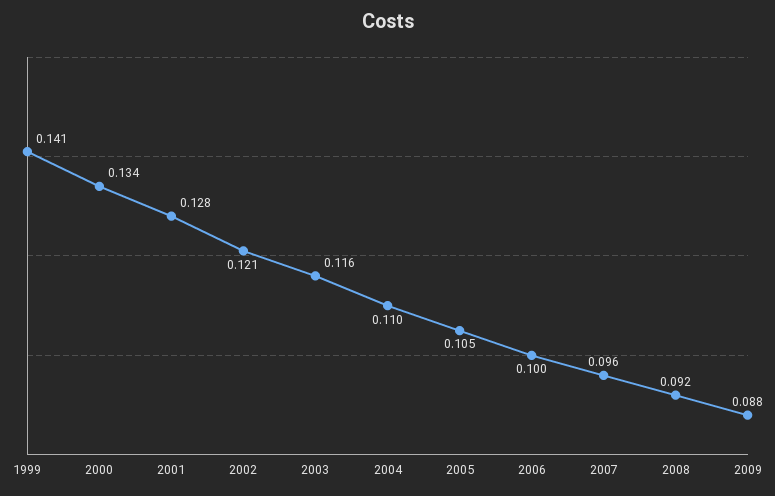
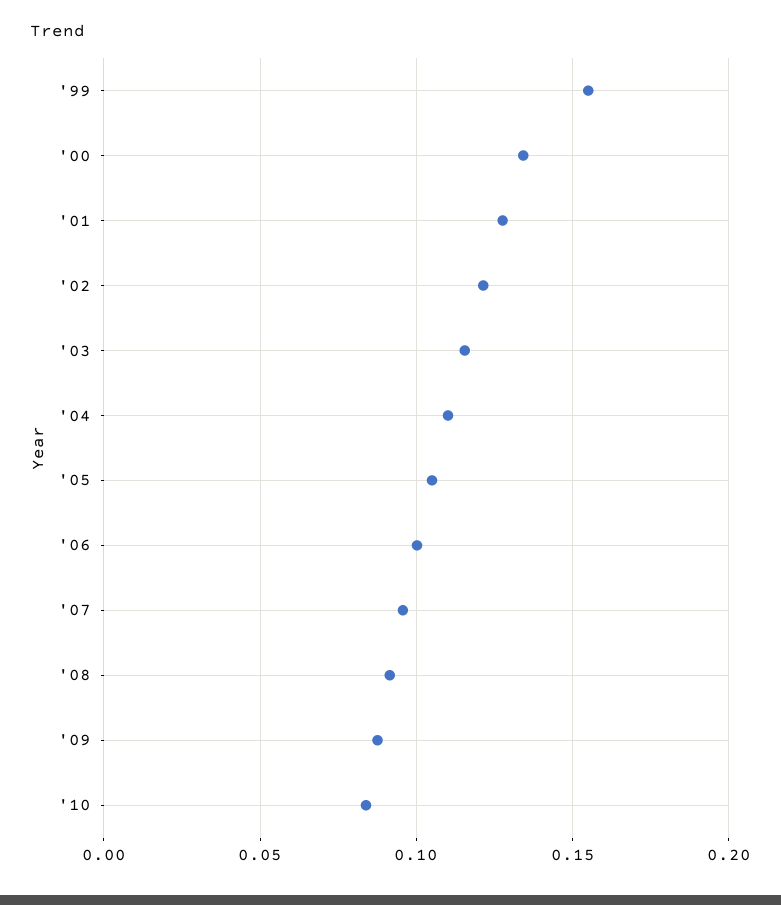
1999: 0.141 -> 0.155
'10: none -> 0.085

